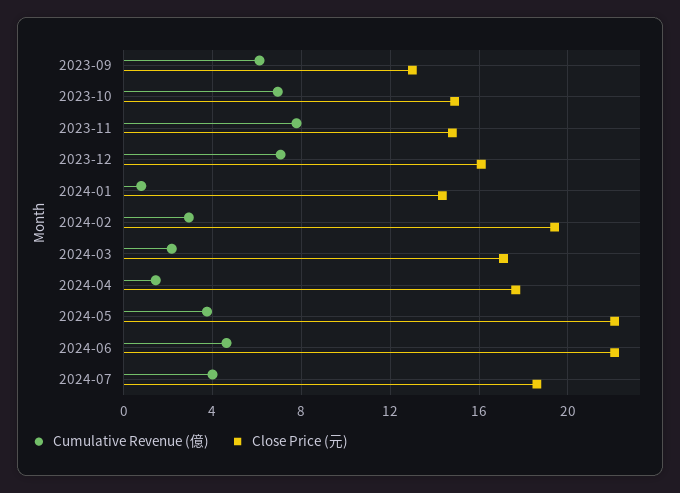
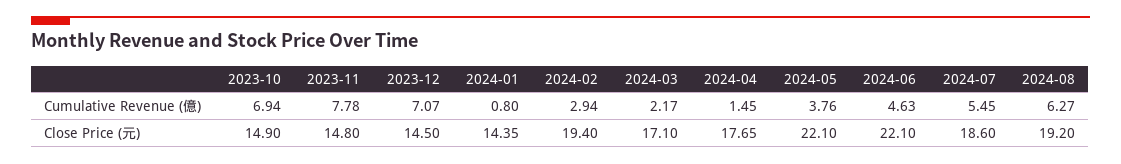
Cumulative Revenue (億), 2023-09: 6 -> none
Close Price (元), 2023-09: 13 -> none
Close Price (元), 2023-12: 16 -> 14.5
Cumulative Revenue (億), 2024-07: 4 -> 5.45
Cumulative Revenue (億), 2024-08: none -> 6.27
Close Price (元), 2024-08: none -> 19.2

